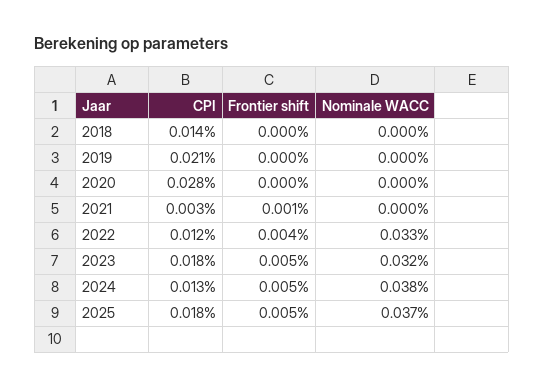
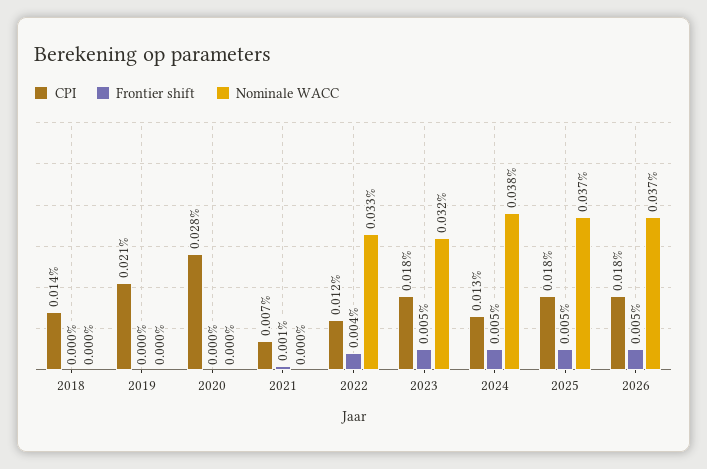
CPI, 2021: 0.003 -> 0.007
CPI, 2026: none -> 0.018
Frontier shift, 2026: none -> 0.005
Nominale WACC, 2026: none -> 0.037

